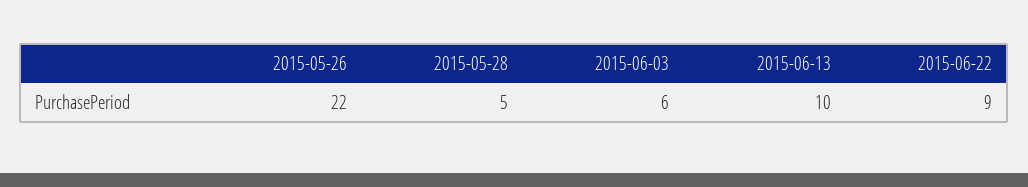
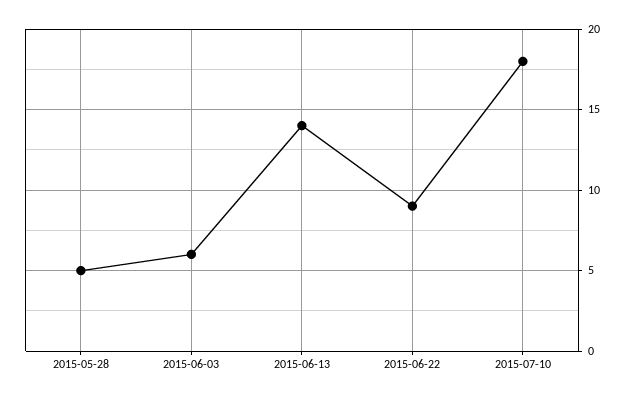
2015-05-26: 22 -> none
2015-06-13: 10 -> 14
2015-07-10: none -> 18

